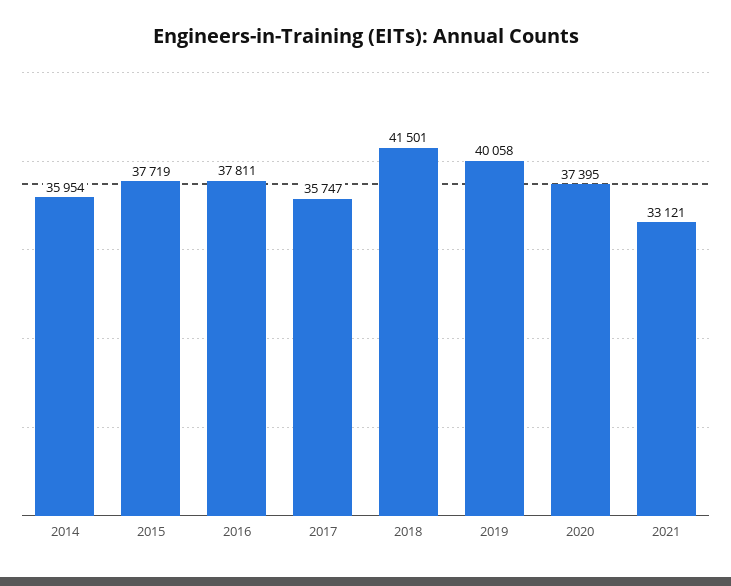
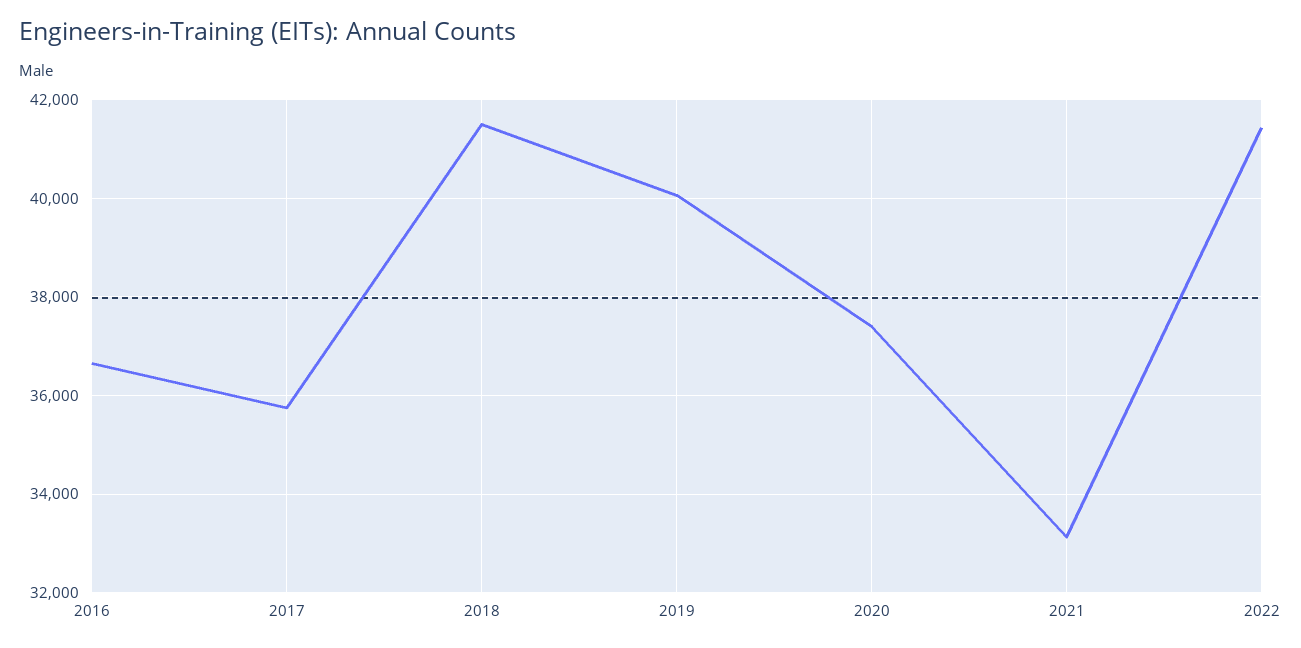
2014: 35954 -> none
2015: 37719 -> none
2016: 37811 -> 36600
2022: none -> 41400

